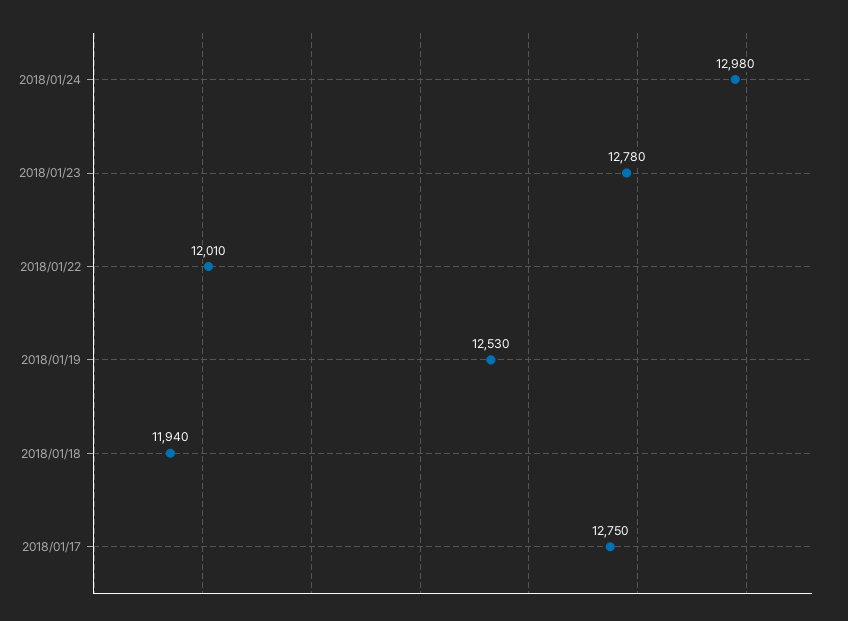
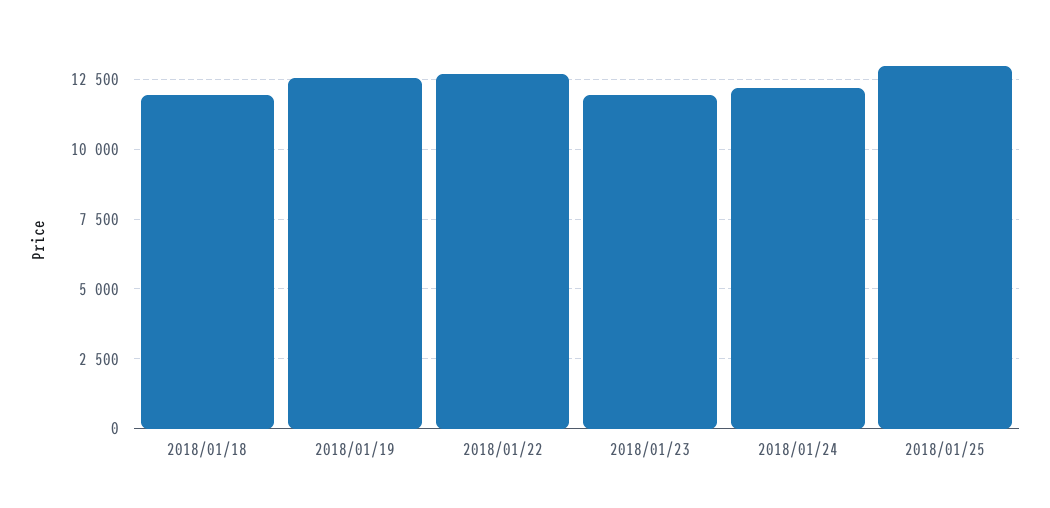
2018/01/24: 12980 -> 12250
2018/01/23: 12780 -> 12000
2018/01/22: 12010 -> 12750
2018/01/17: 12750 -> none
2018/01/25: none -> 13000

